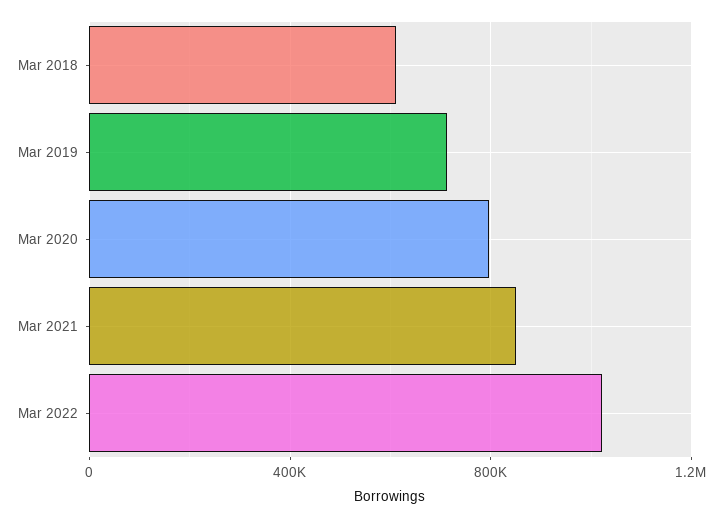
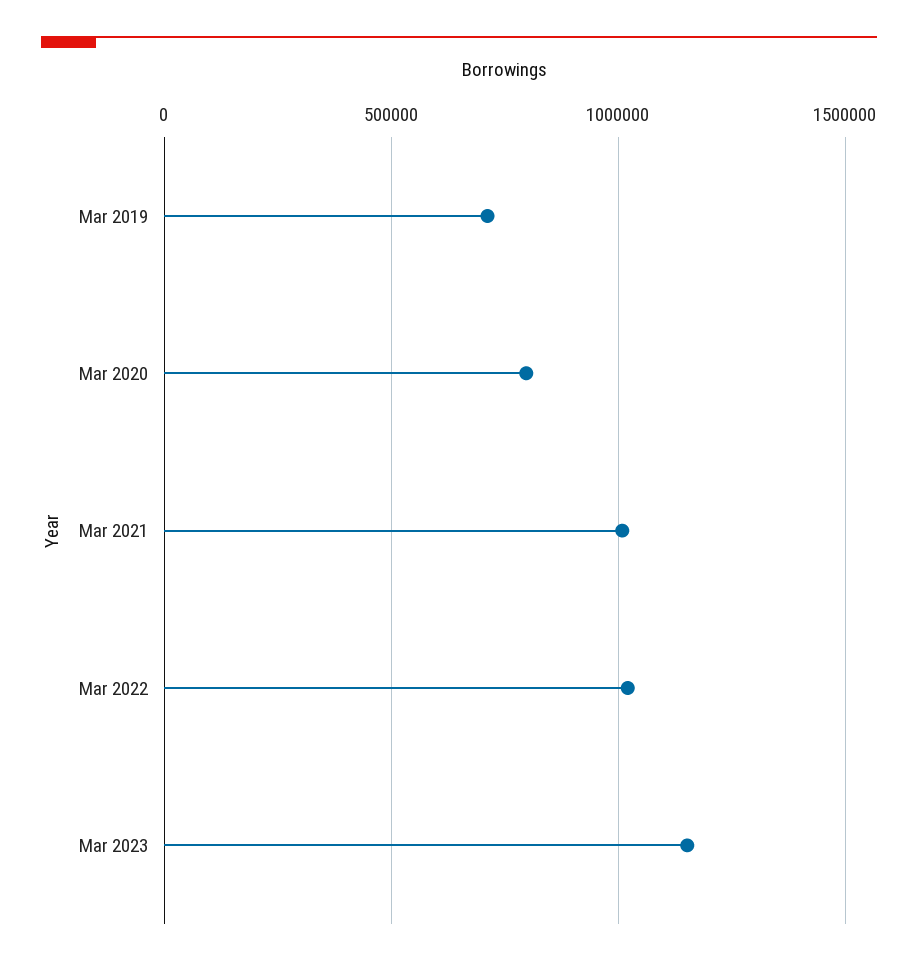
Mar 2018: 600000 -> none
Mar 2021: 850000 -> 1000000
Mar 2023: none -> 1150000

